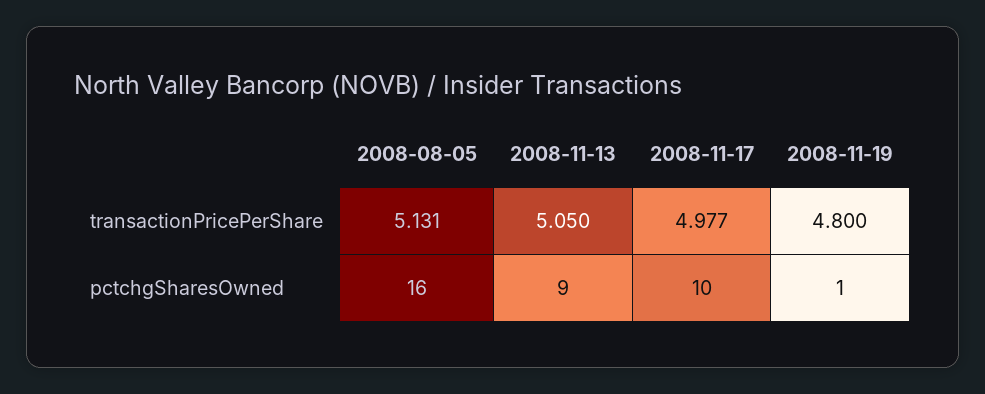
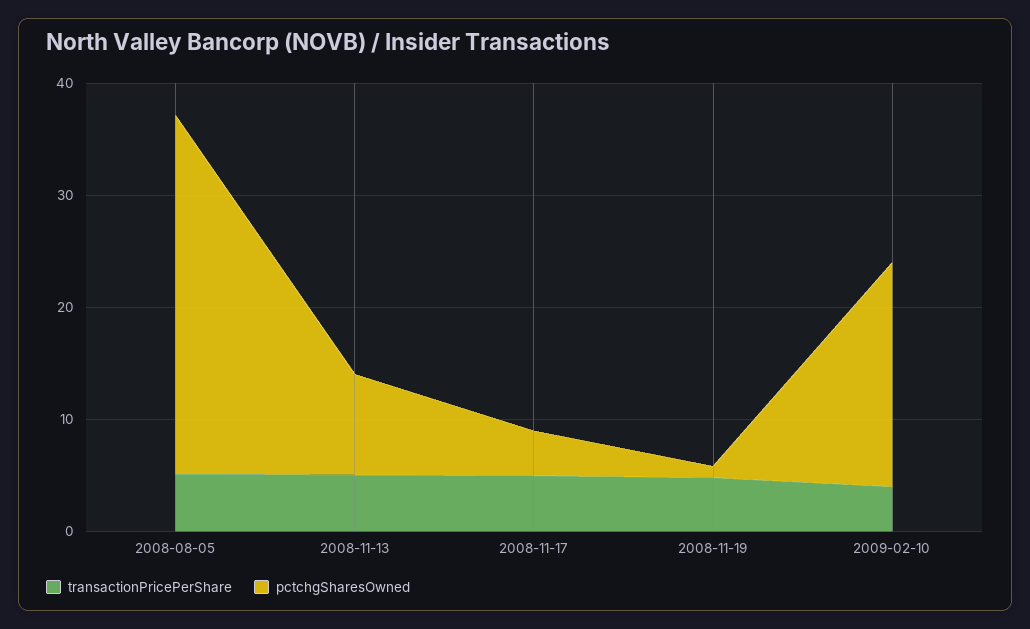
pctchgSharesOwned, 2008-08-05: 16 -> 32
pctchgSharesOwned, 2008-11-17: 10 -> 4
transactionPricePerShare, 2009-02-10: none -> 4
pctchgSharesOwned, 2009-02-10: none -> 20

